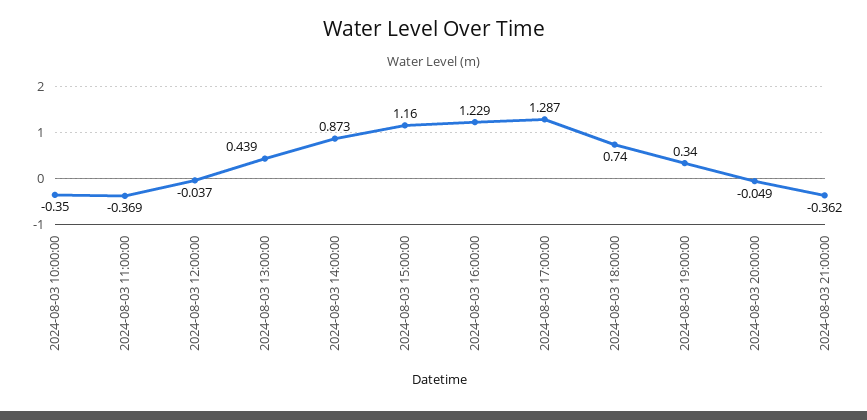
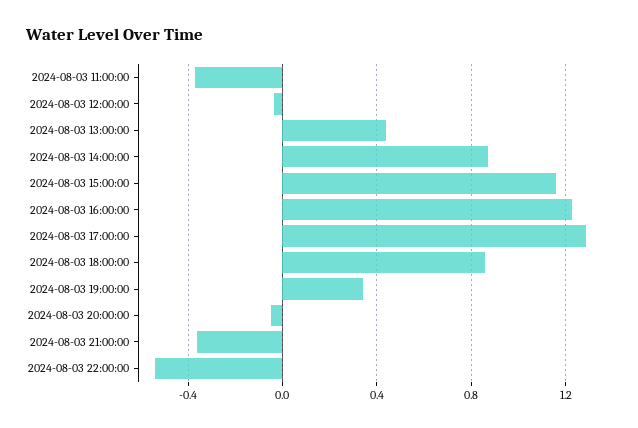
2024-08-03 10:00:00: -0.35 -> none
2024-08-03 18:00:00: 0.74 -> 0.85
2024-08-03 22:00:00: none -> -0.55

